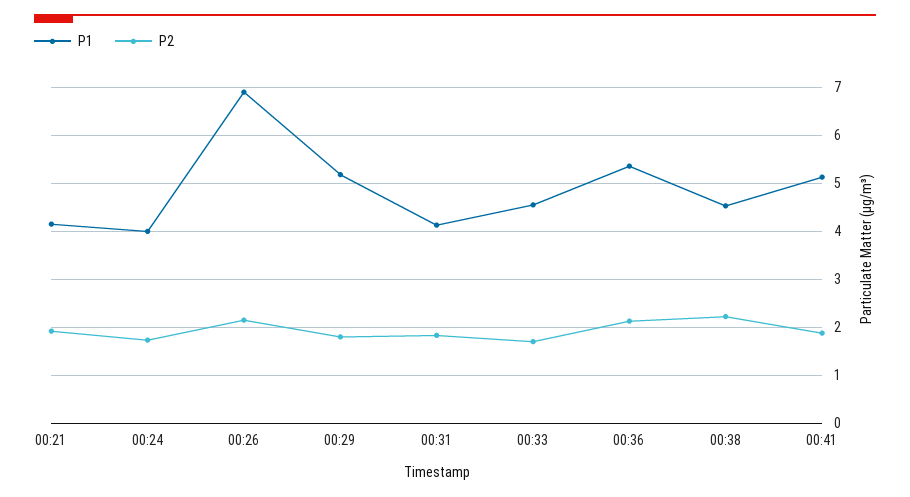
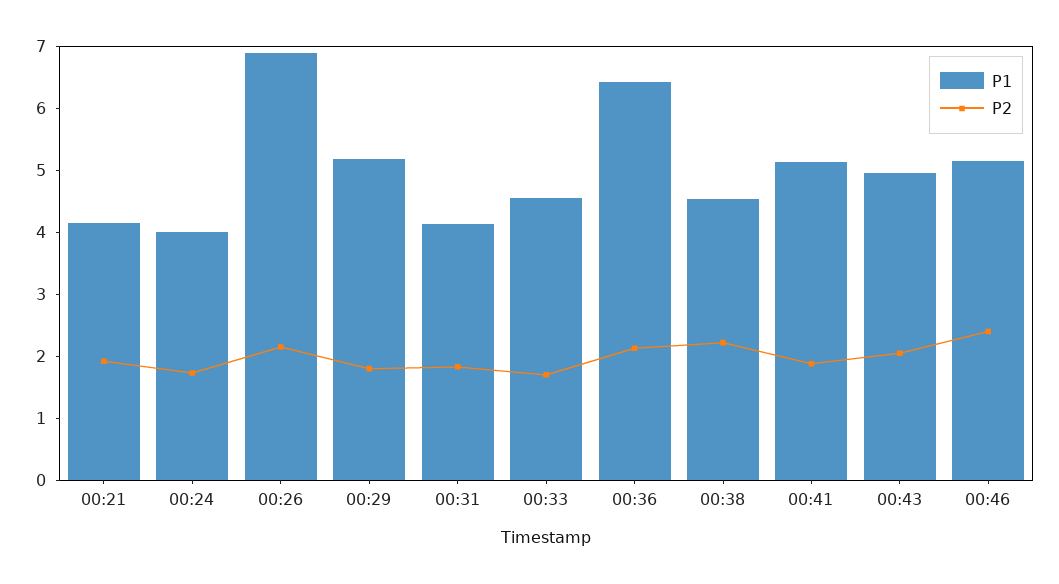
P1, 00:36: 5.4 -> 6.4
P1, 00:43: none -> 5
P2, 00:43: none -> 2
P1, 00:46: none -> 5.2
P2, 00:46: none -> 2.4

